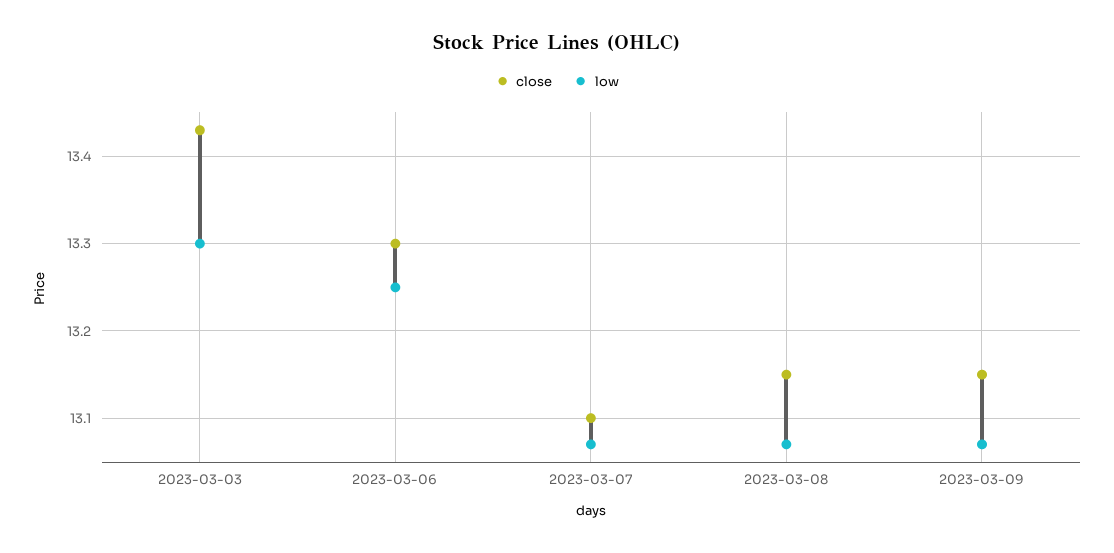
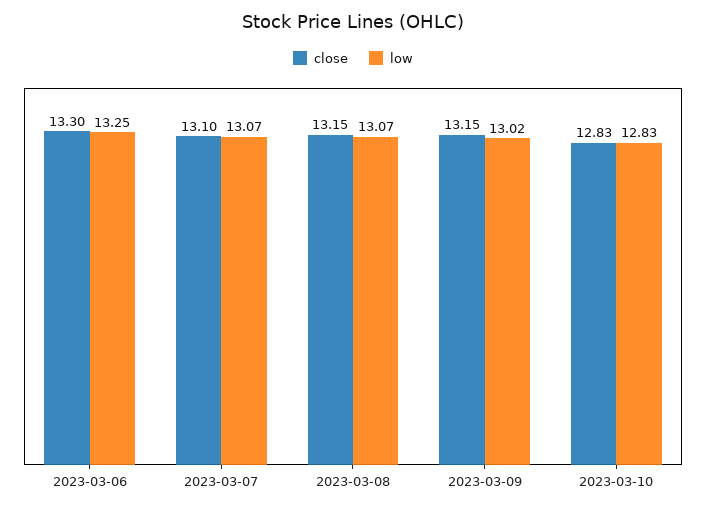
close, 2023-03-03: 13.43 -> none
low, 2023-03-03: 13.3 -> none
low, 2023-03-09: 13.07 -> 13.02
close, 2023-03-10: none -> 12.83
low, 2023-03-10: none -> 12.83

